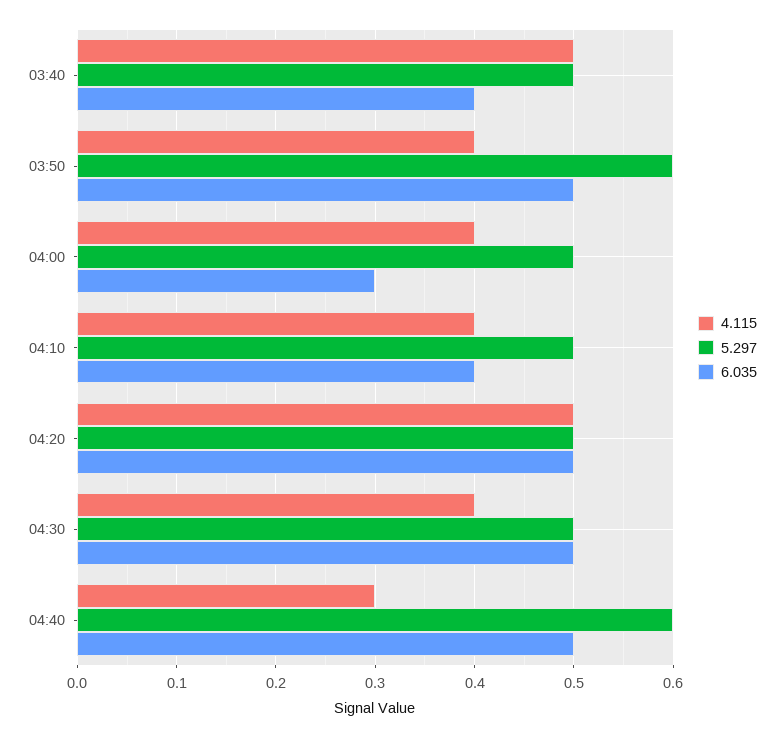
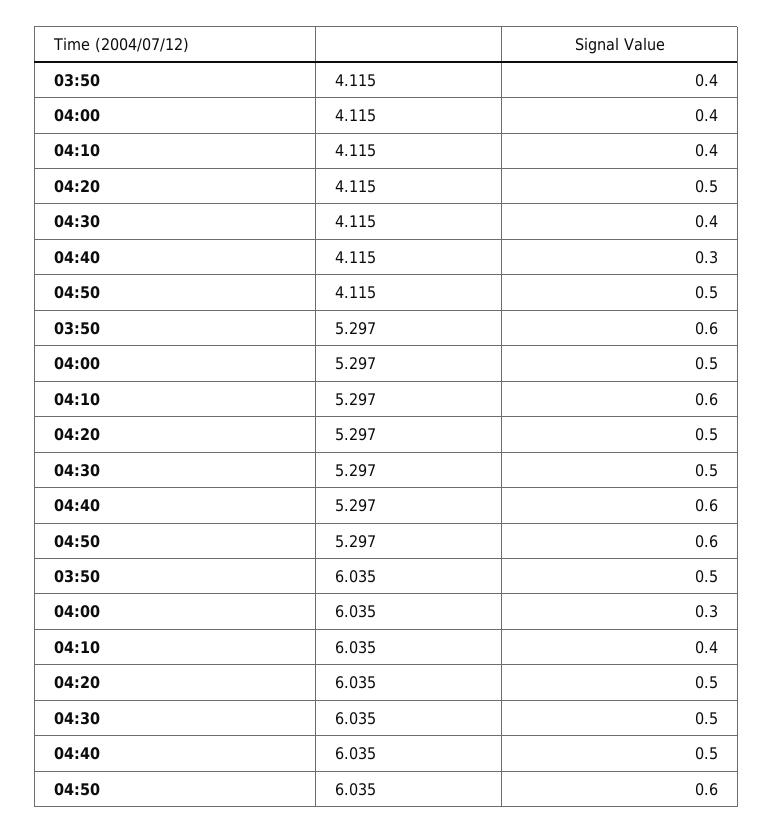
4.115, 03:40: 0.5 -> none
5.297, 03:40: 0.5 -> none
6.035, 03:40: 0.4 -> none
5.297, 04:10: 0.5 -> 0.6
4.115, 04:50: none -> 0.5
5.297, 04:50: none -> 0.6
6.035, 04:50: none -> 0.6

